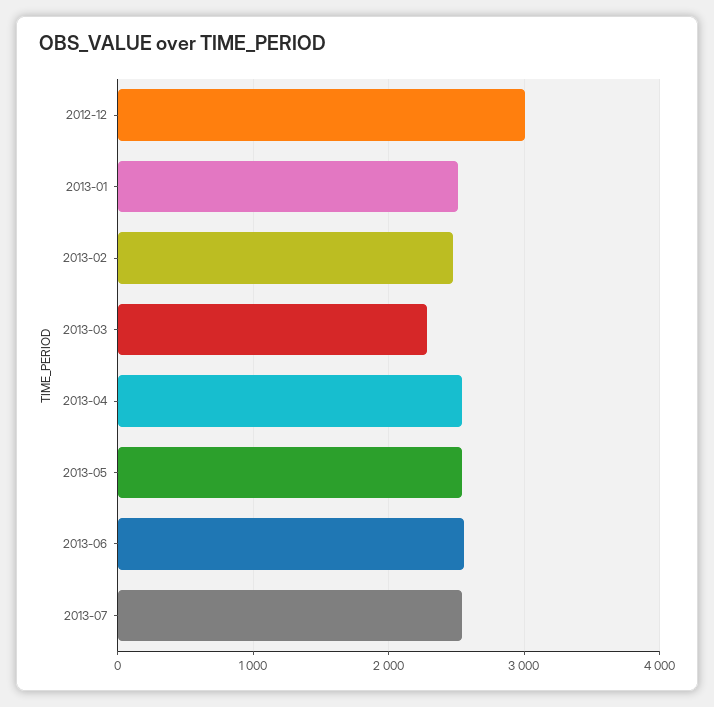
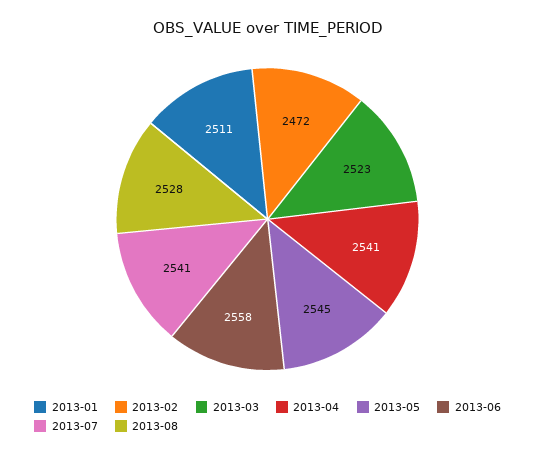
2012-12: 3000 -> none
2013-03: 2300 -> 2523
2013-08: none -> 2528

